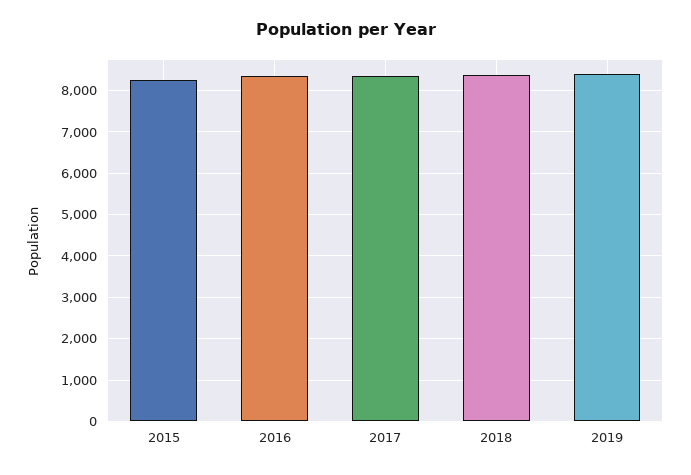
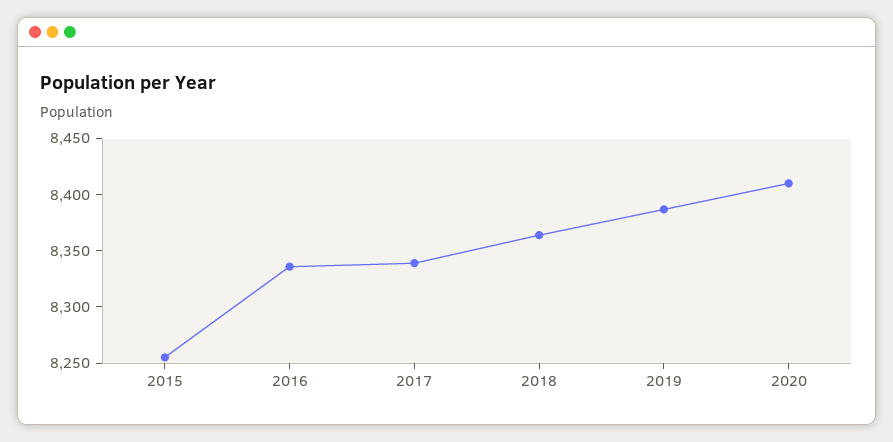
2020: none -> 8410

